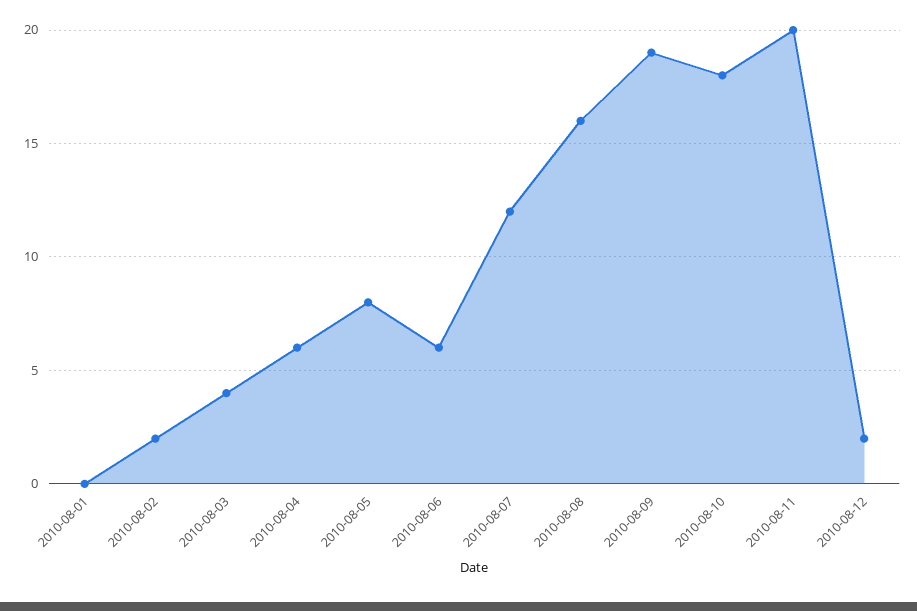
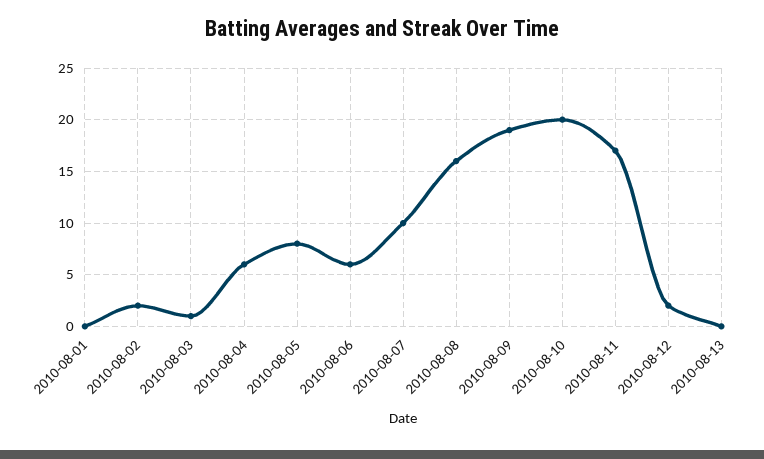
2010-08-03: 4 -> 1
2010-08-07: 12 -> 10
2010-08-10: 18 -> 20
2010-08-11: 20 -> 17
2010-08-13: none -> 0

